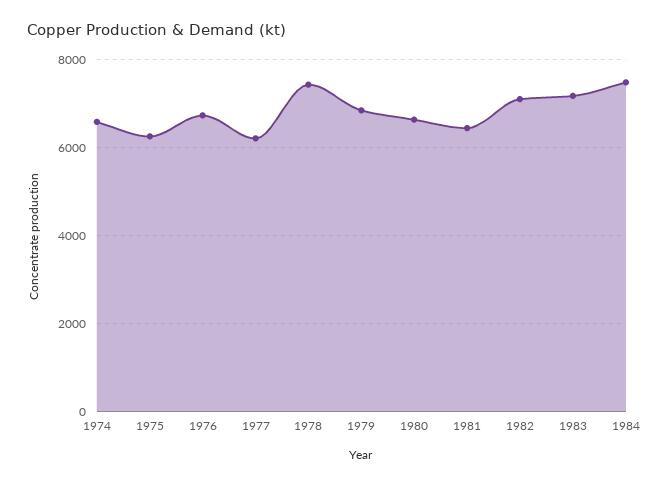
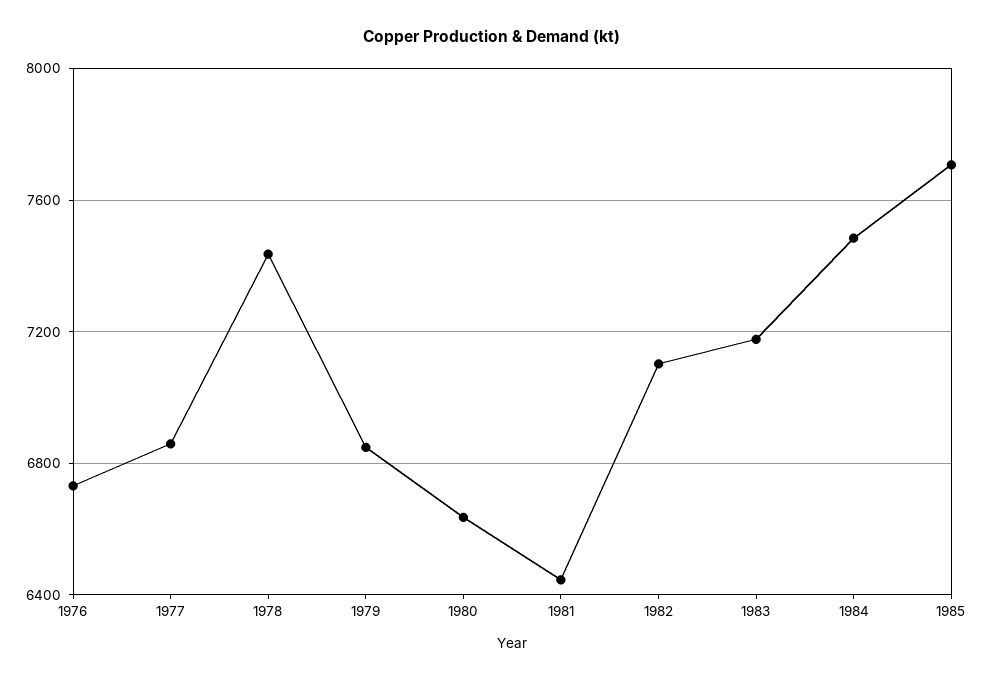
1974: 6600 -> none
1975: 6200 -> none
1977: 6200 -> 6850
1985: none -> 7700

